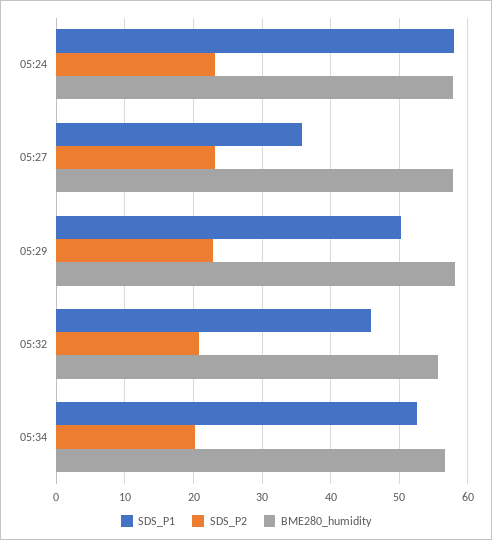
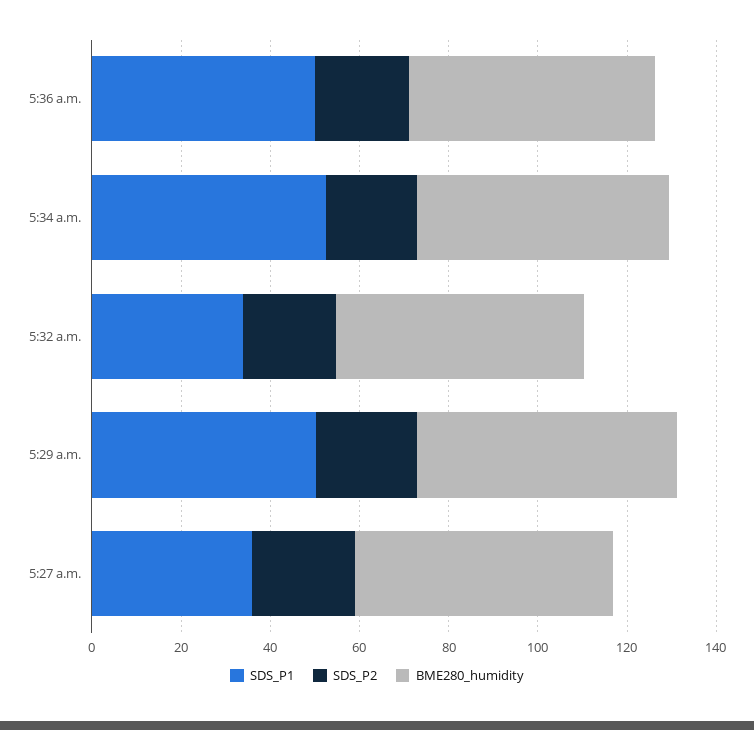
SDS_P1, 05:24: 58 -> none
SDS_P2, 05:24: 23 -> none
BME280_humidity, 05:24: 58 -> none
SDS_P1, 05:32: 46 -> 35
SDS_P1, 5:36 a.m.: none -> 50
SDS_P2, 5:36 a.m.: none -> 20
BME280_humidity, 5:36 a.m.: none -> 55

